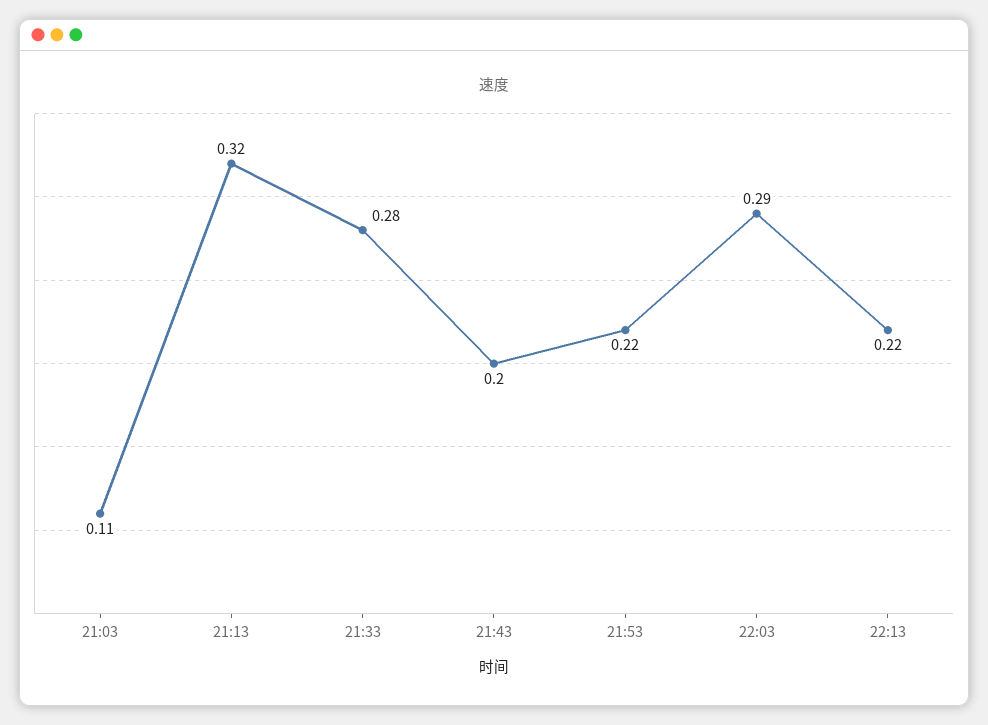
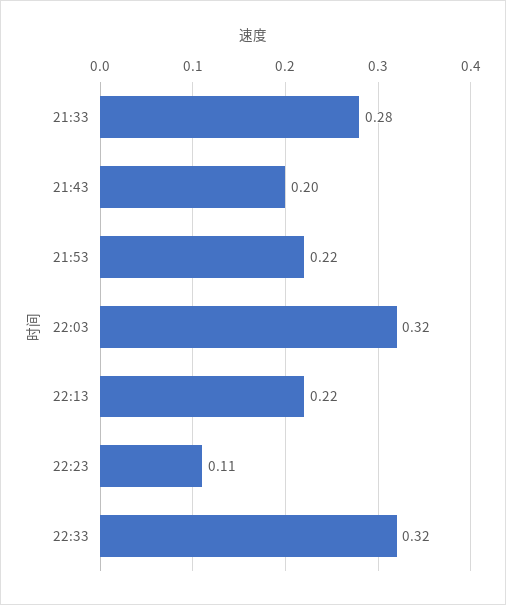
21:03: 0.11 -> none
21:13: 0.32 -> none
22:03: 0.29 -> 0.32
22:23: none -> 0.11
22:33: none -> 0.32

